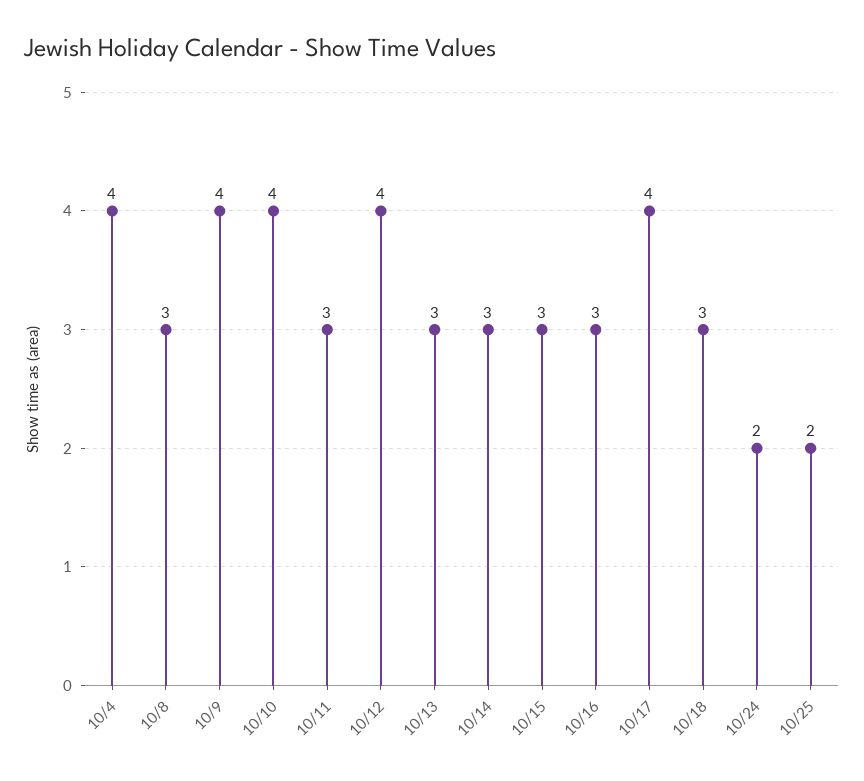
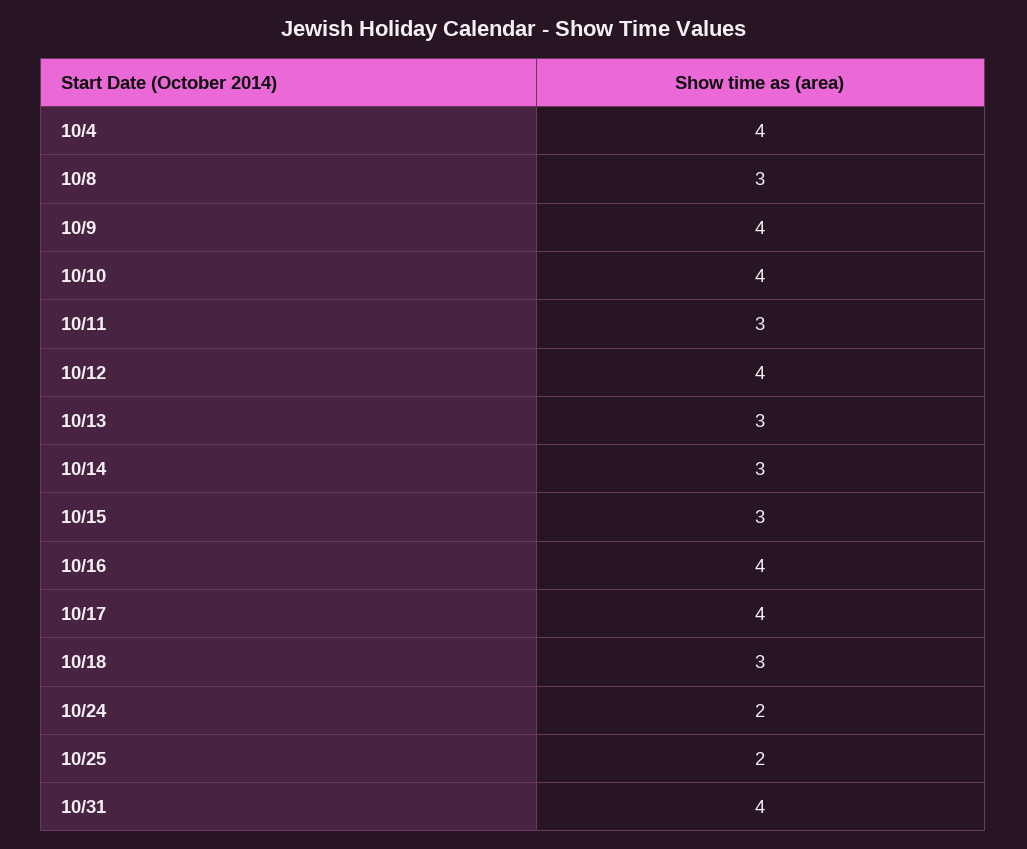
10/16: 3 -> 4
10/31: none -> 4

